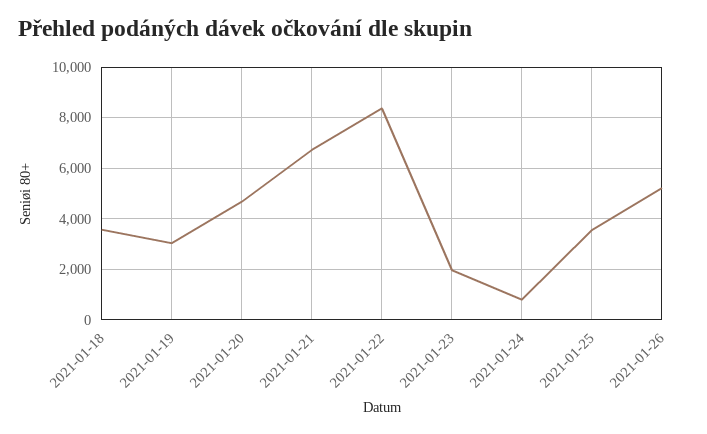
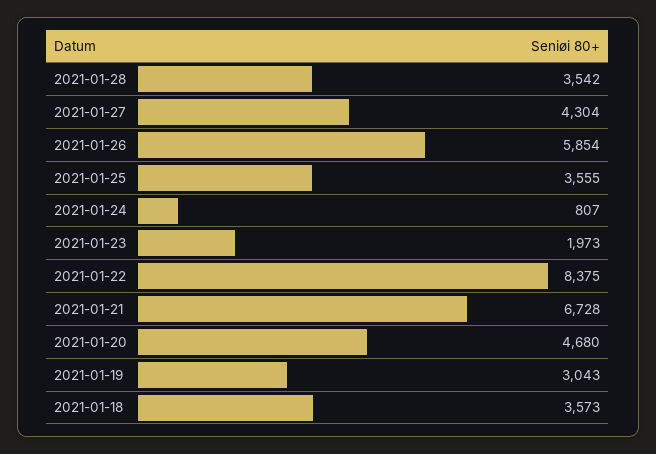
2021-01-26: 5250 -> 5854
2021-01-28: none -> 3542
2021-01-27: none -> 4304

